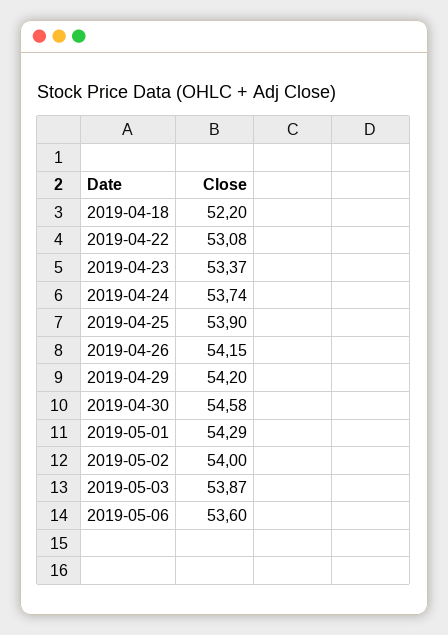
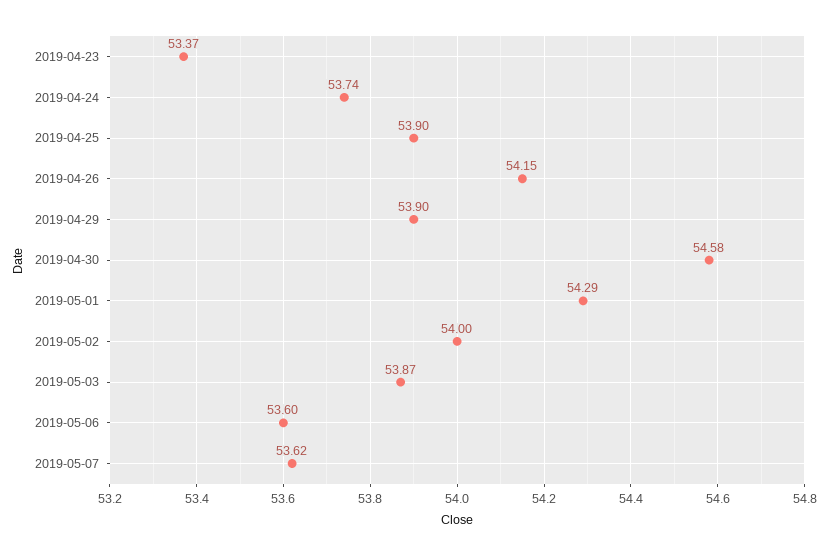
2019-04-18: 52.2 -> none
2019-04-22: 53.08 -> none
2019-04-29: 54.2 -> 53.9
2019-05-07: none -> 53.62

